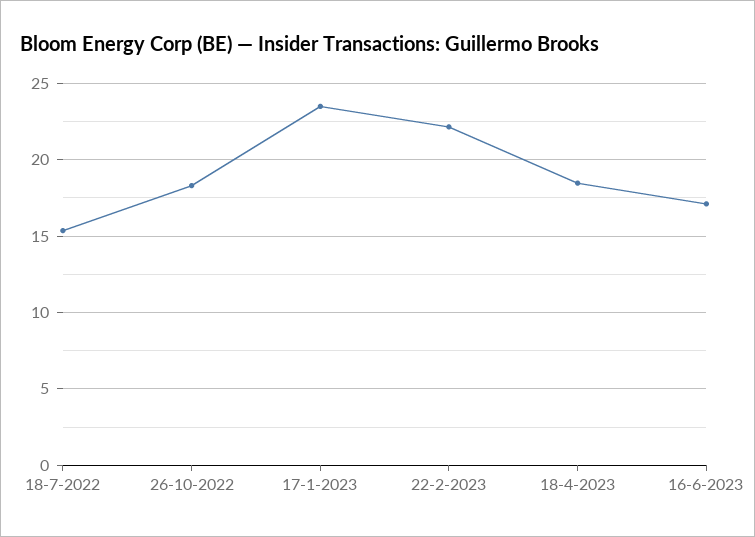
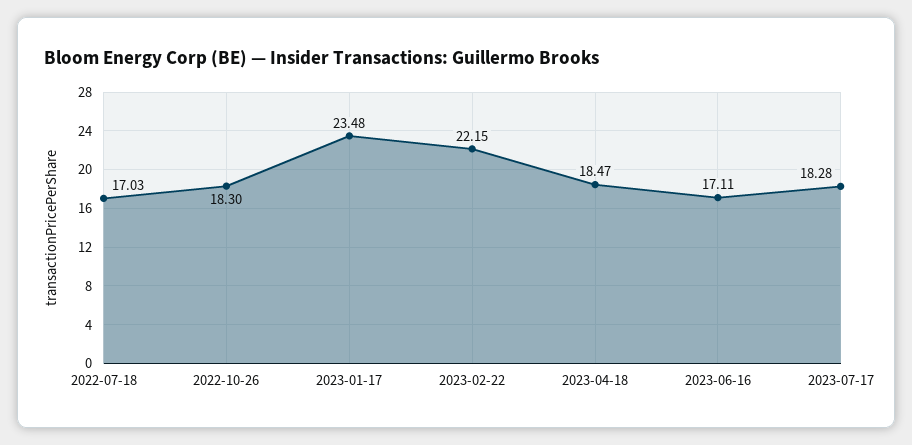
18-7-2022: 15.5 -> 17.03
2023-07-17: none -> 18.28

